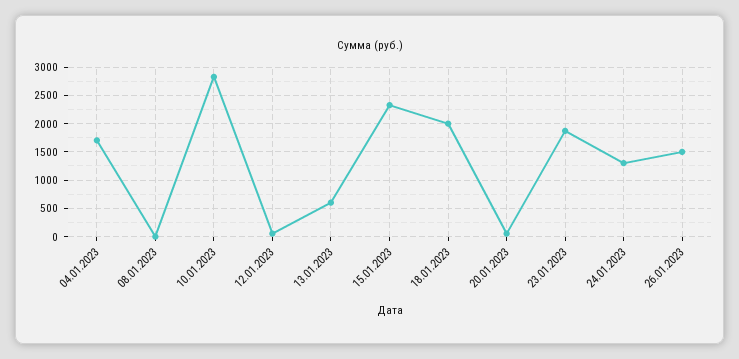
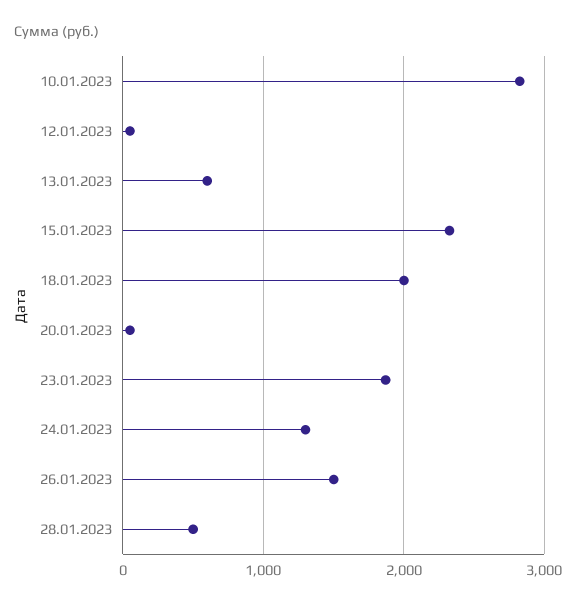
04.01.2023: 1750 -> none
08.01.2023: 0 -> none
28.01.2023: none -> 500

